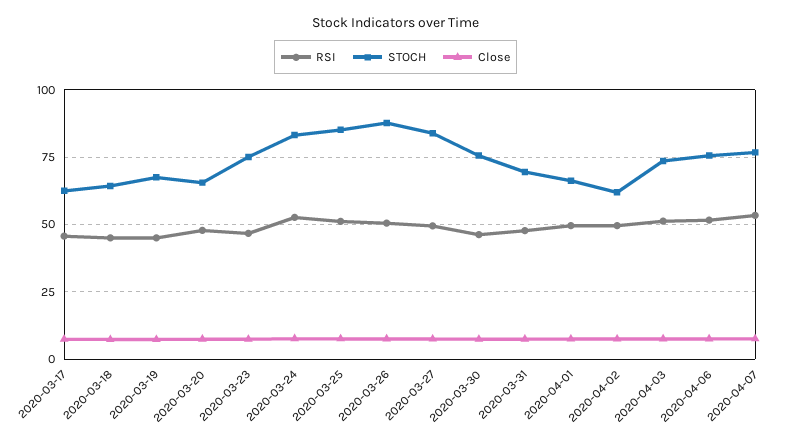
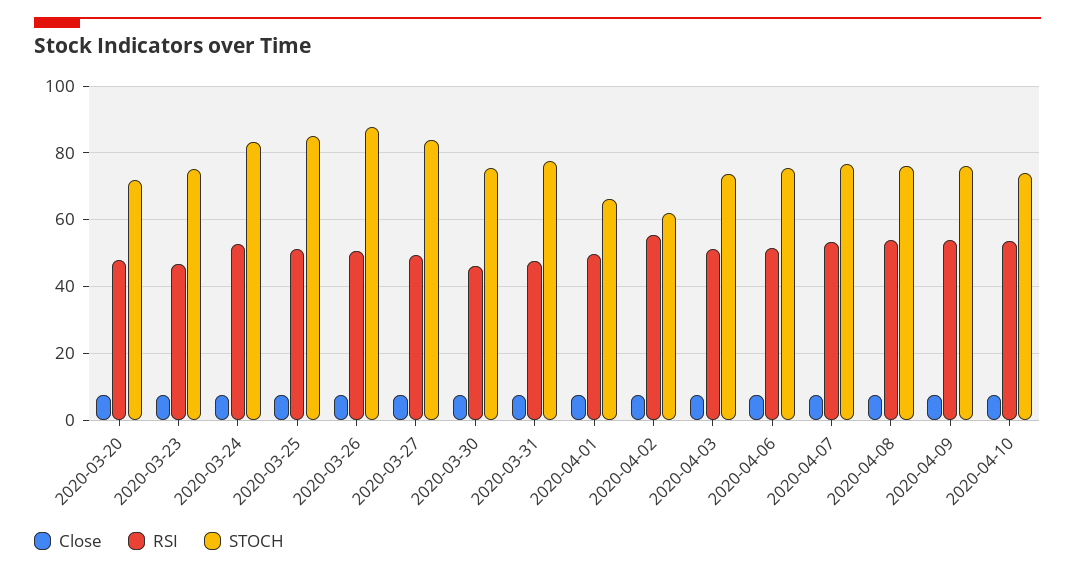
RSI, 2020-03-17: 45 -> none
STOCH, 2020-03-17: 62.5 -> none
Close, 2020-03-17: 7.5 -> none
RSI, 2020-03-18: 45 -> none
STOCH, 2020-03-18: 65 -> none
Close, 2020-03-18: 7.5 -> none
RSI, 2020-03-19: 45 -> none
STOCH, 2020-03-19: 67.5 -> none
Close, 2020-03-19: 7.5 -> none
STOCH, 2020-03-20: 65 -> 72
STOCH, 2020-03-31: 70 -> 78
RSI, 2020-04-02: 50 -> 56
Close, 2020-04-08: none -> 8
RSI, 2020-04-08: none -> 54
STOCH, 2020-04-08: none -> 76
Close, 2020-04-09: none -> 8
RSI, 2020-04-09: none -> 54
STOCH, 2020-04-09: none -> 76
Close, 2020-04-10: none -> 8
RSI, 2020-04-10: none -> 54
STOCH, 2020-04-10: none -> 74

